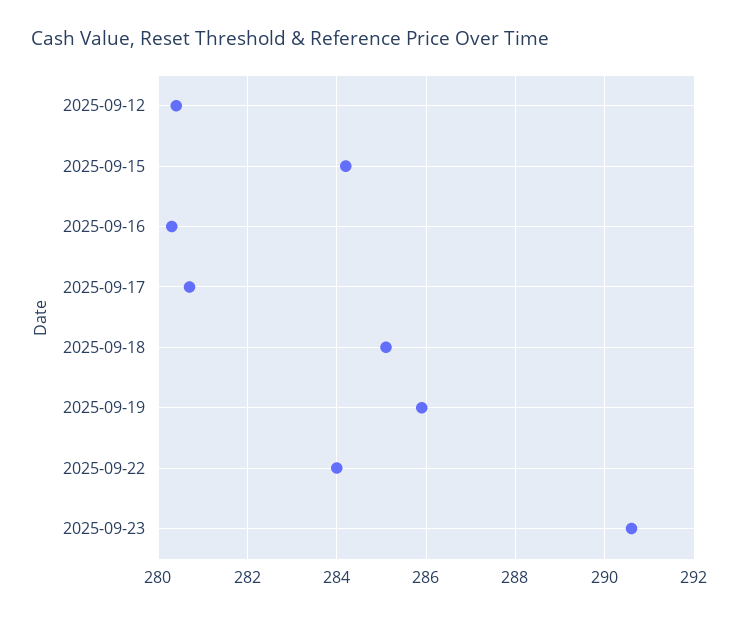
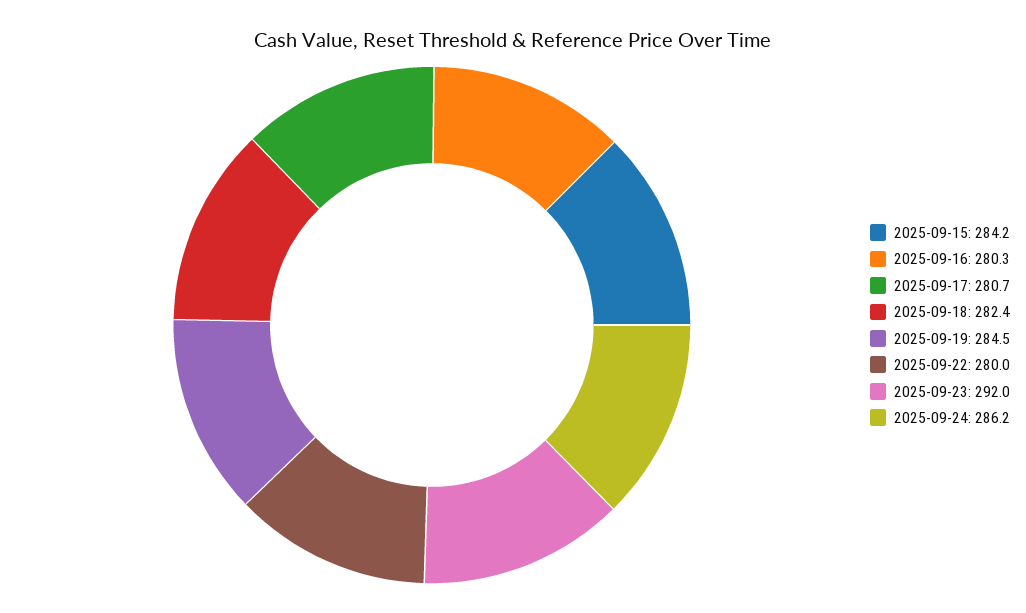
2025-09-12: 280.5 -> none
2025-09-18: 285 -> 282.4
2025-09-19: 286 -> 284.5
2025-09-22: 284 -> 280
2025-09-23: 290.5 -> 292
2025-09-24: none -> 286.2

